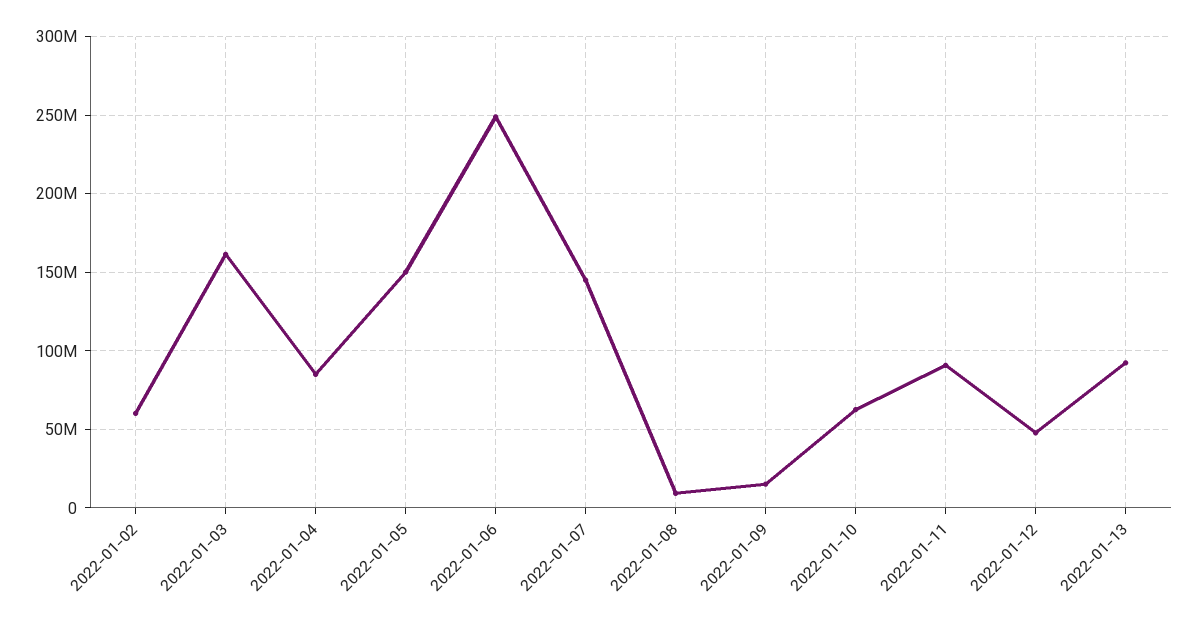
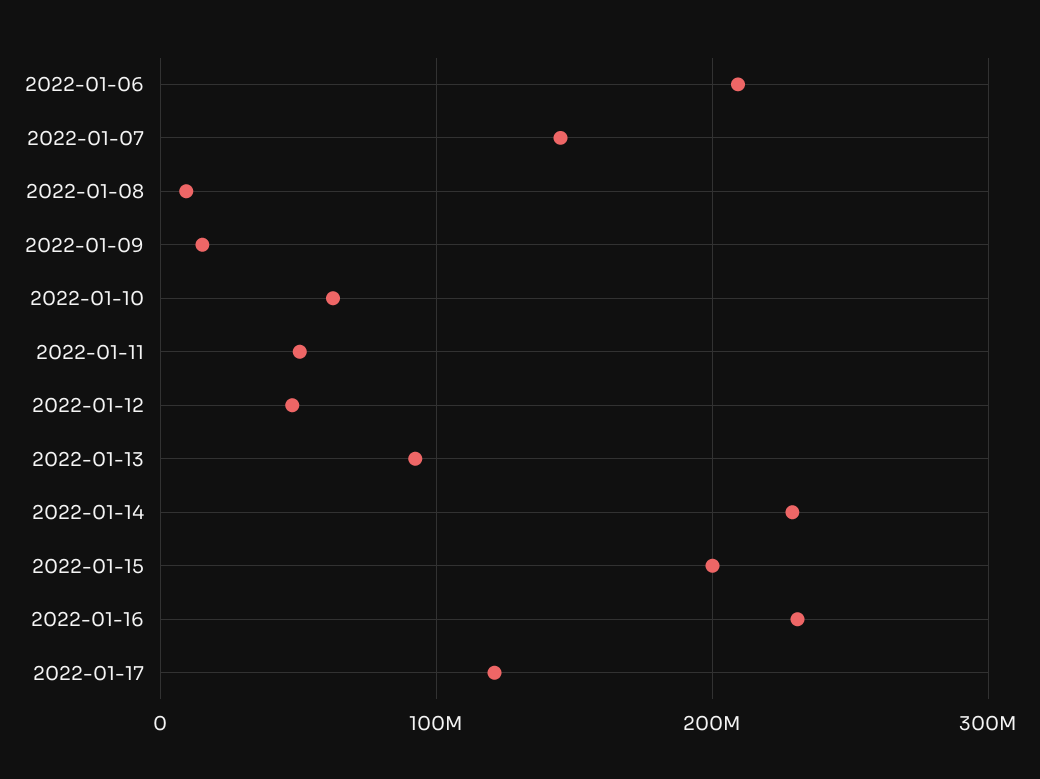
2022-01-02: 60000000 -> none
2022-01-03: 160000000 -> none
2022-01-04: 85000000 -> none
2022-01-05: 150000000 -> none
2022-01-06: 250000000 -> 210000000
2022-01-11: 90000000 -> 50000000
2022-01-14: none -> 230000000
2022-01-15: none -> 200000000
2022-01-16: none -> 230000000
2022-01-17: none -> 120000000

